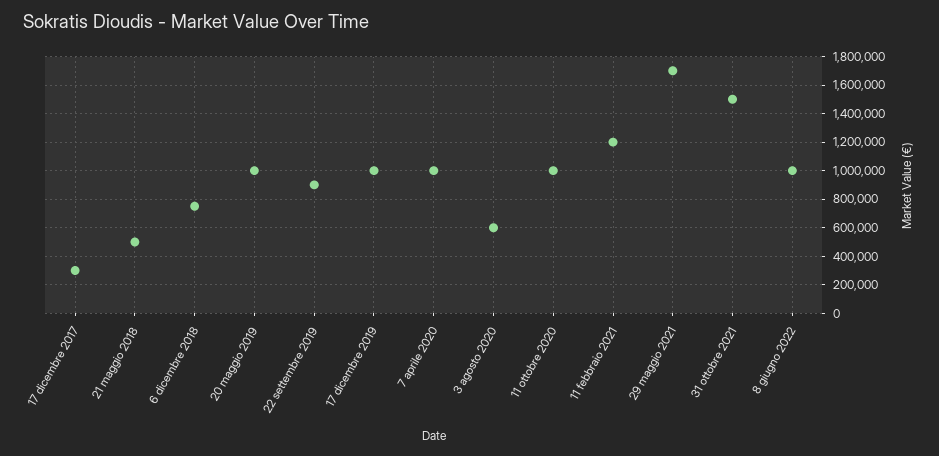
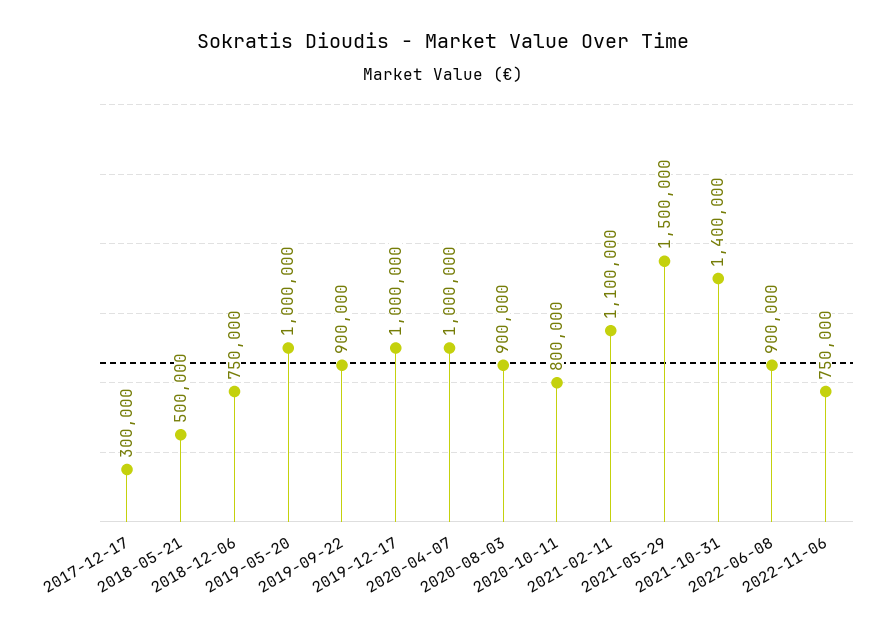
3 agosto 2020: 600000 -> 900000
11 ottobre 2020: 1000000 -> 800000
11 febbraio 2021: 1200000 -> 1100000
29 maggio 2021: 1700000 -> 1500000
31 ottobre 2021: 1500000 -> 1400000
8 giugno 2022: 1000000 -> 900000
2022-11-06: none -> 750000

